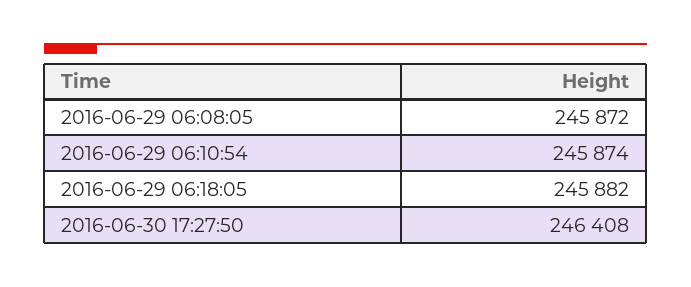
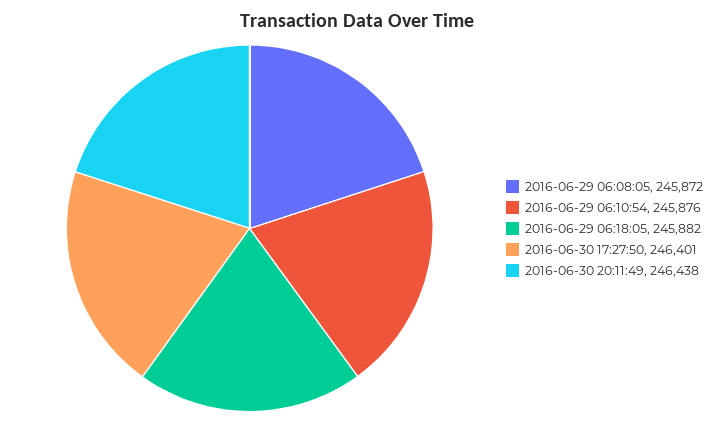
2016-06-29 06:10:54: 245874 -> 245876
2016-06-30 17:27:50: 246408 -> 246401
2016-06-30 20:11:49: none -> 246438

